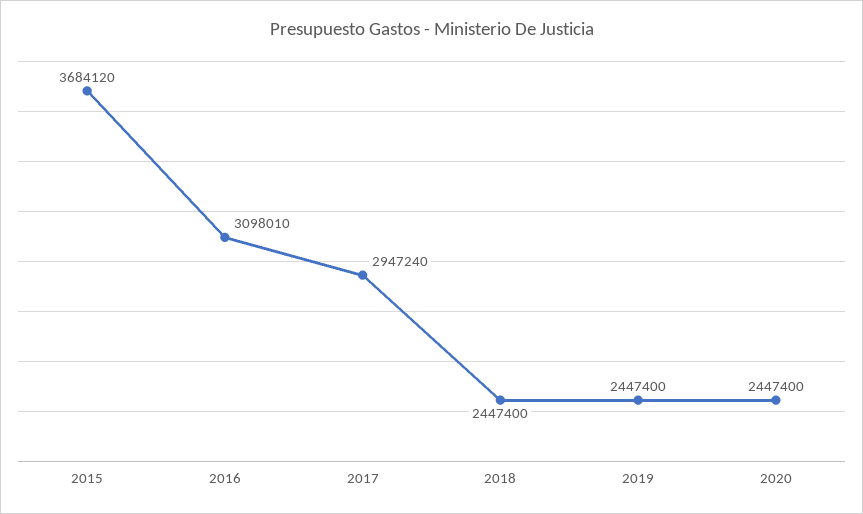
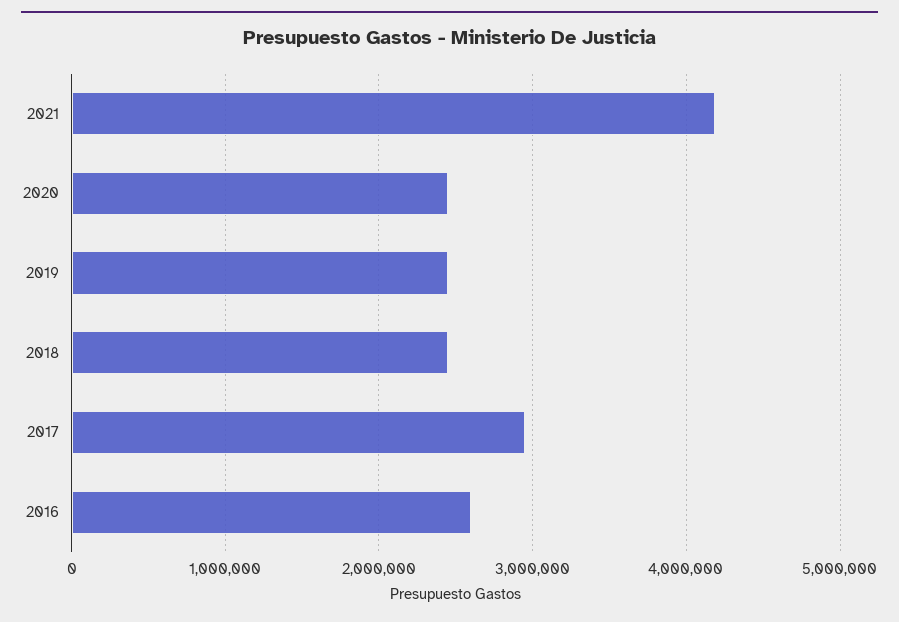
2015: 3684120 -> none
2016: 3098010 -> 2600000
2021: none -> 4200000

